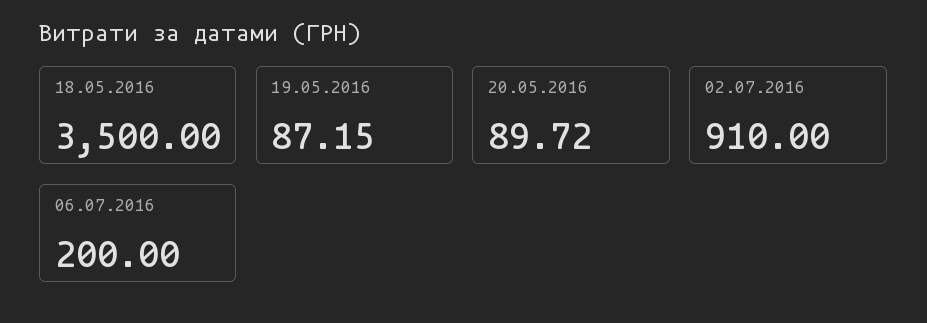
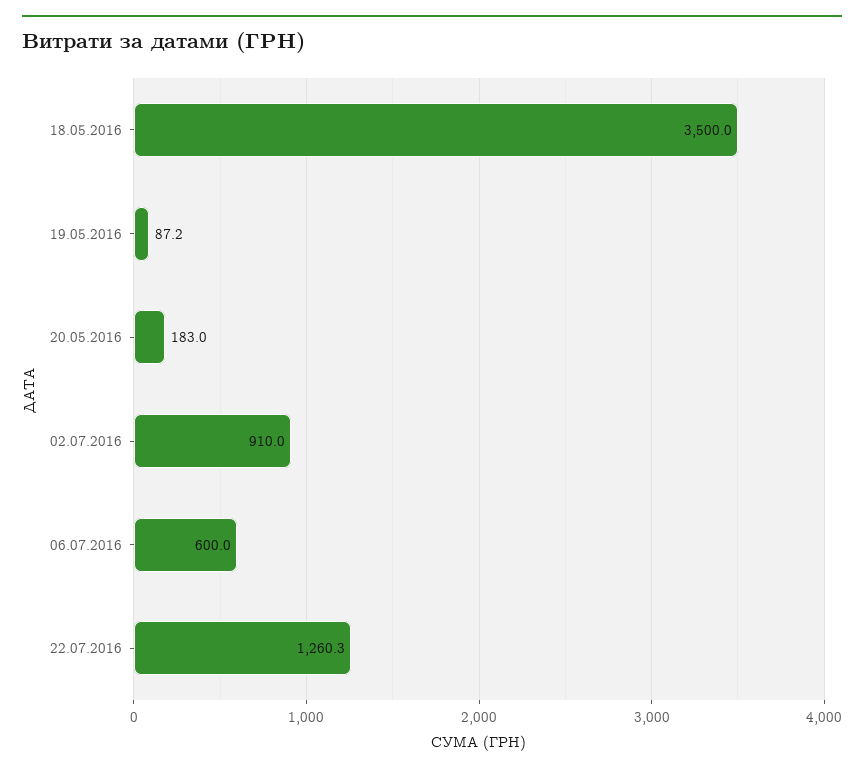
20.05.2016: 89.72 -> 183
06.07.2016: 200 -> 600
22.07.2016: none -> 1260.3

